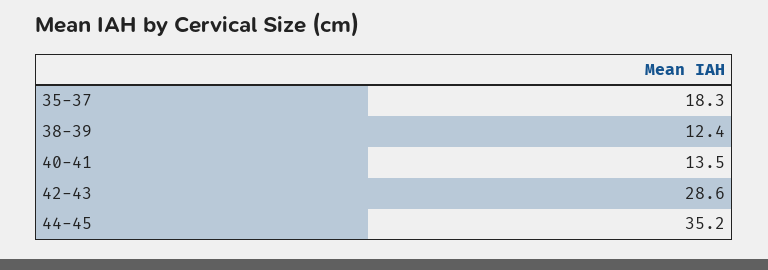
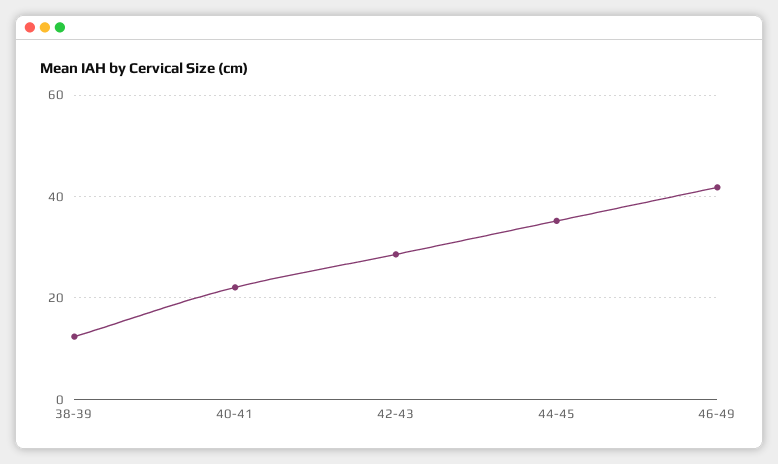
35-37: 18.3 -> none
40-41: 13.5 -> 22
46-49: none -> 42

